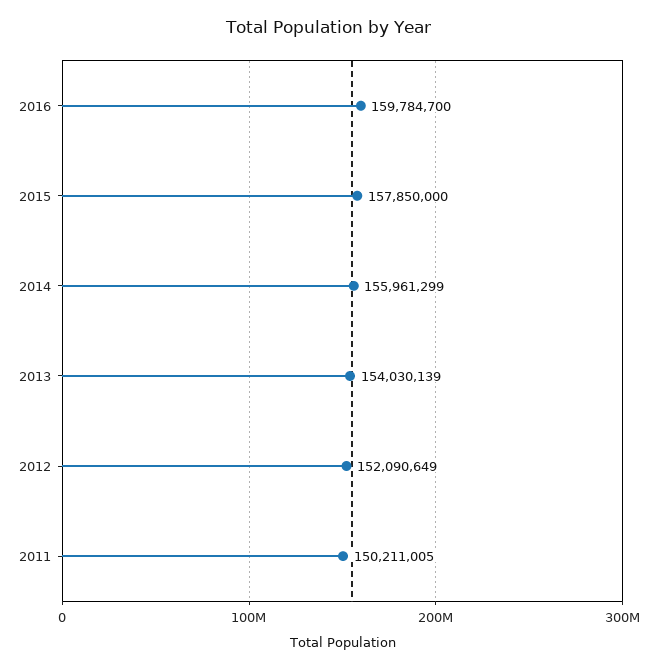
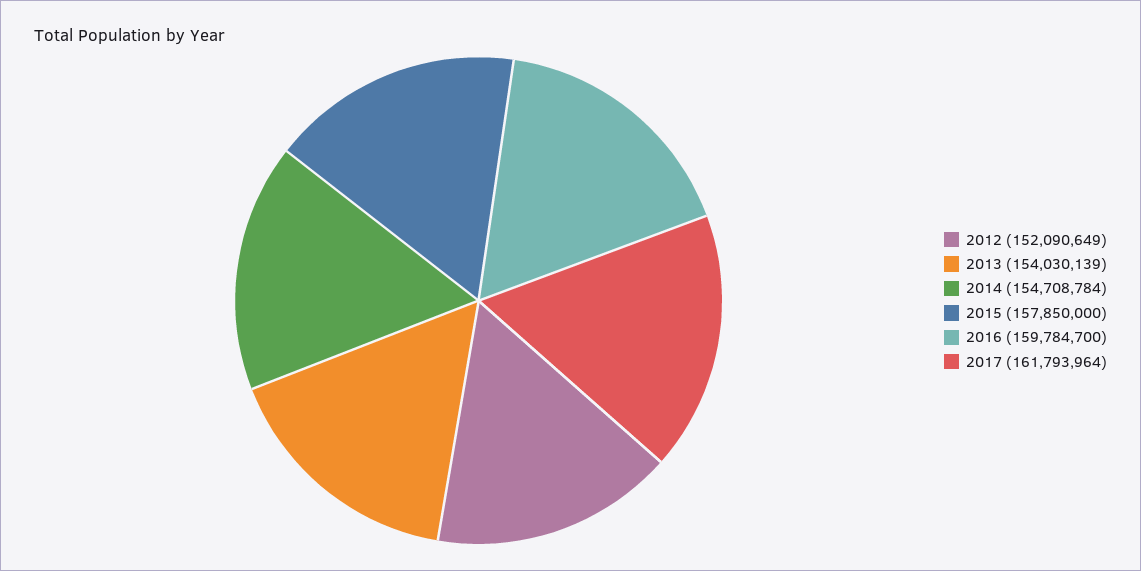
2014: 155961299 -> 154708784
2011: 150211005 -> none
2017: none -> 161793964

